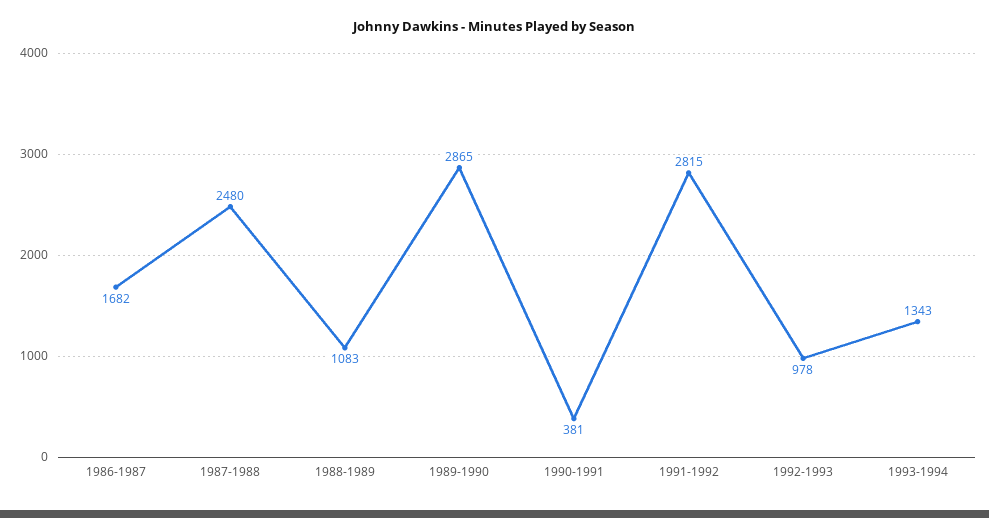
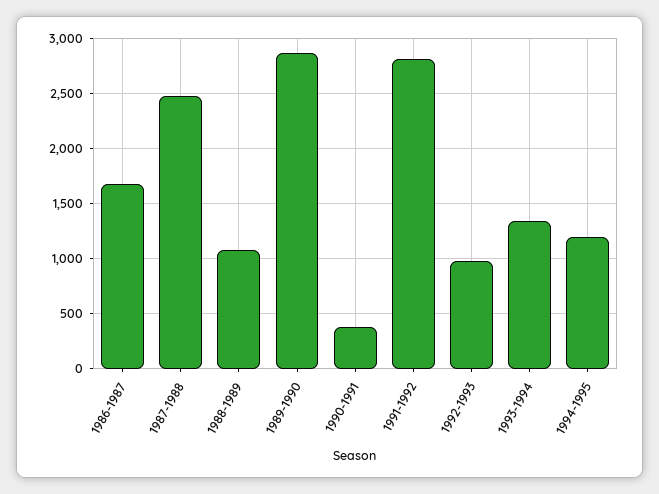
1994-1995: none -> 1200

